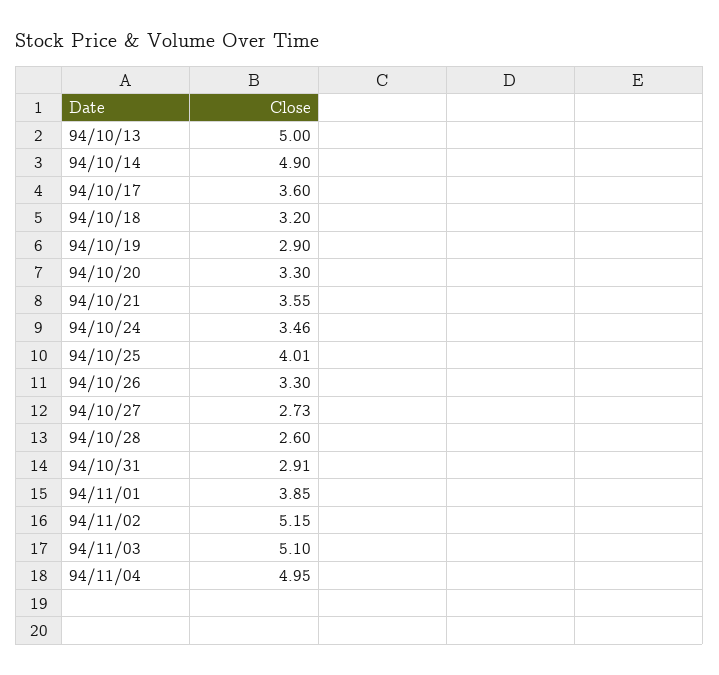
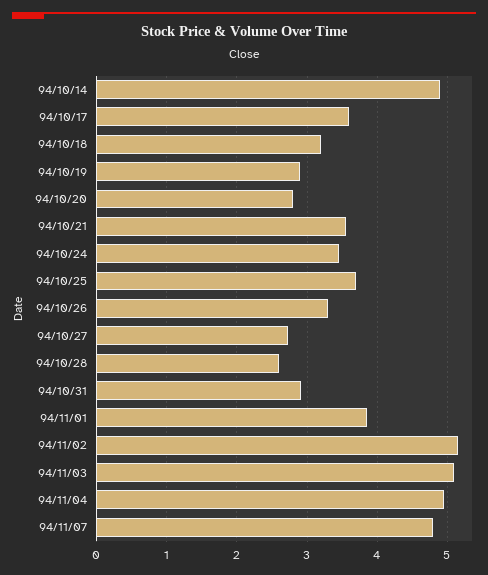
94/10/13: 5 -> none
94/10/20: 3.3 -> 2.8
94/10/25: 4.01 -> 3.7
94/11/07: none -> 4.8

